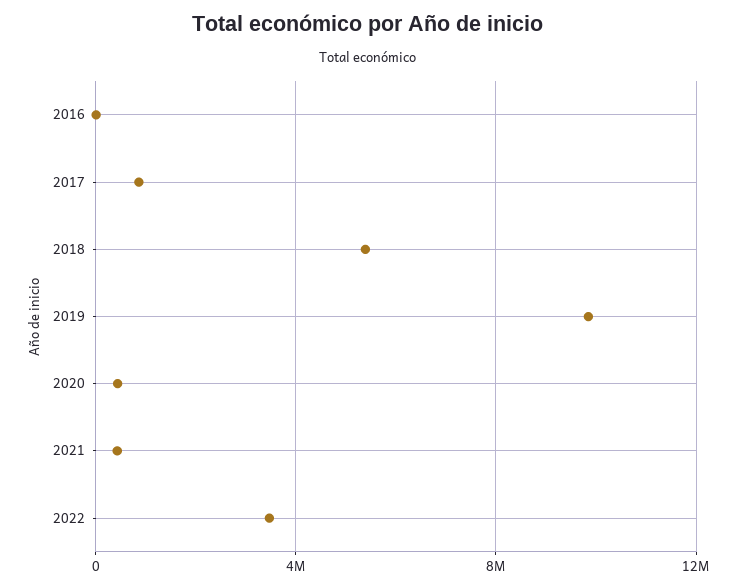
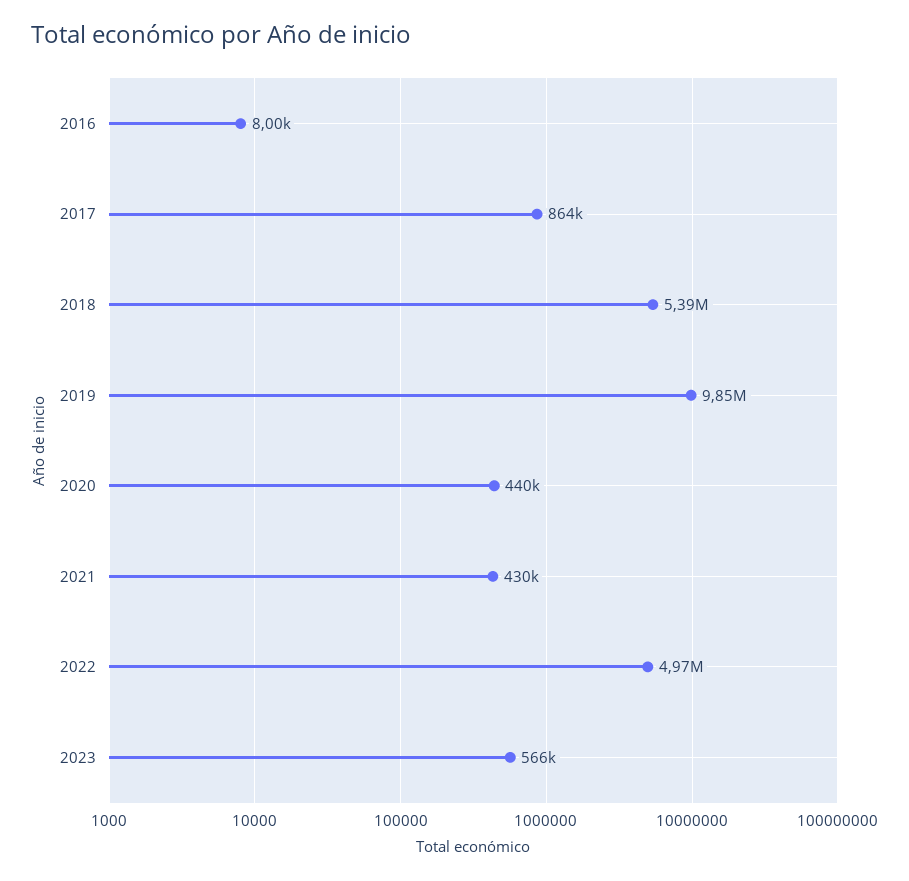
2022: 3500000 -> 4970000
2023: none -> 566000

